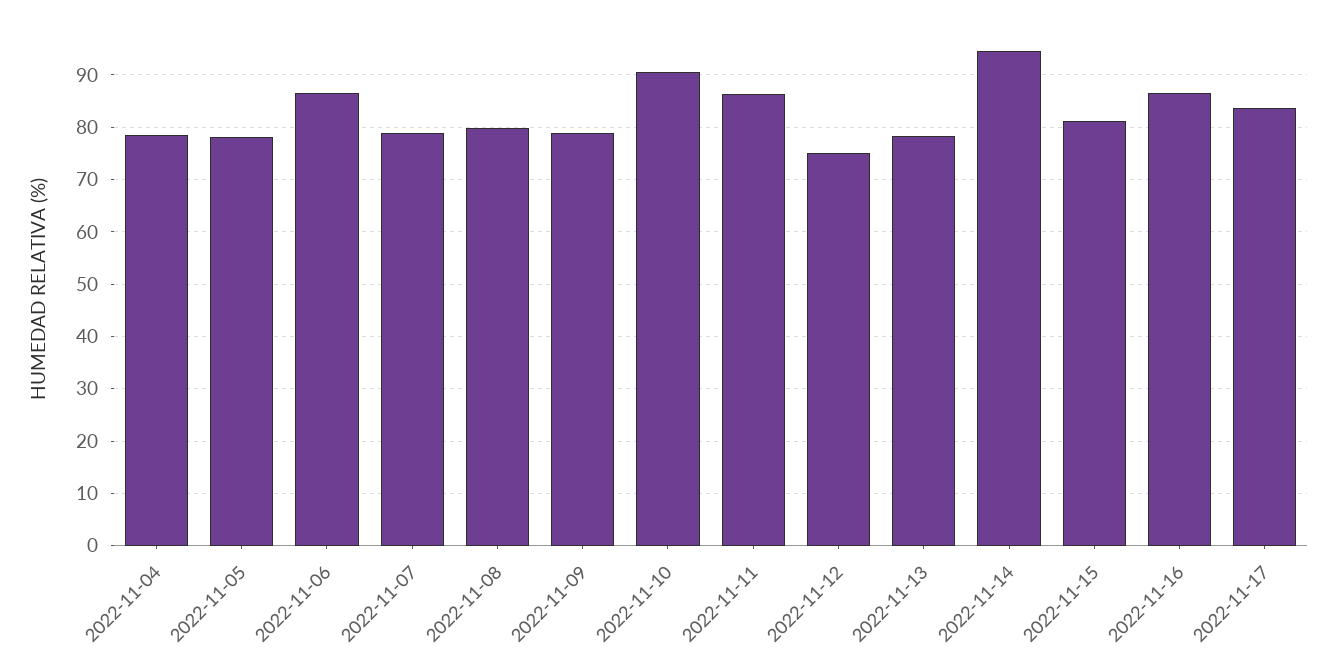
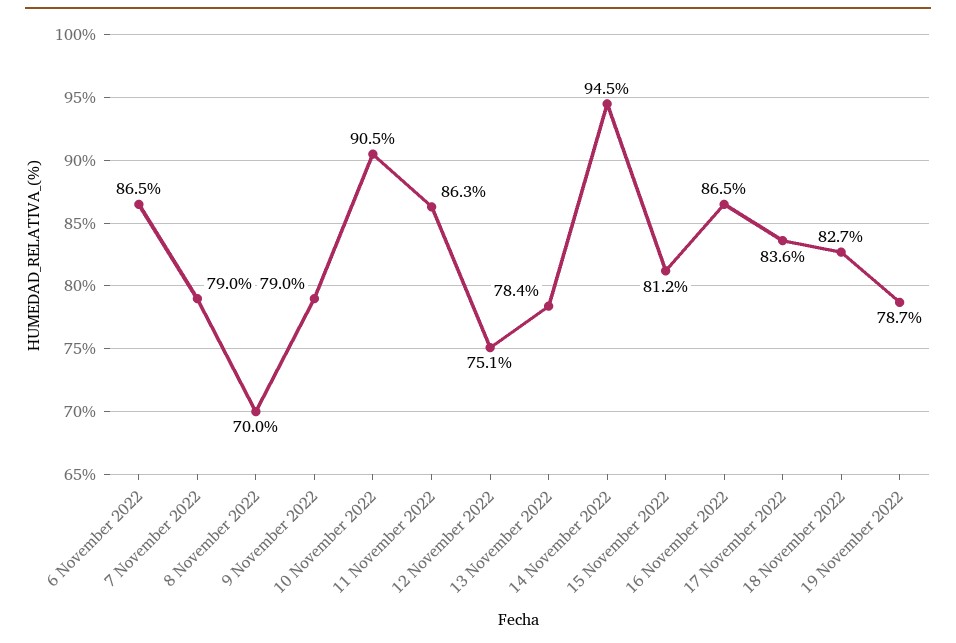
2022-11-04: 78 -> none
2022-11-05: 78 -> none
2022-11-08: 80 -> 70
18 November 2022: none -> 82.7
19 November 2022: none -> 78.7

